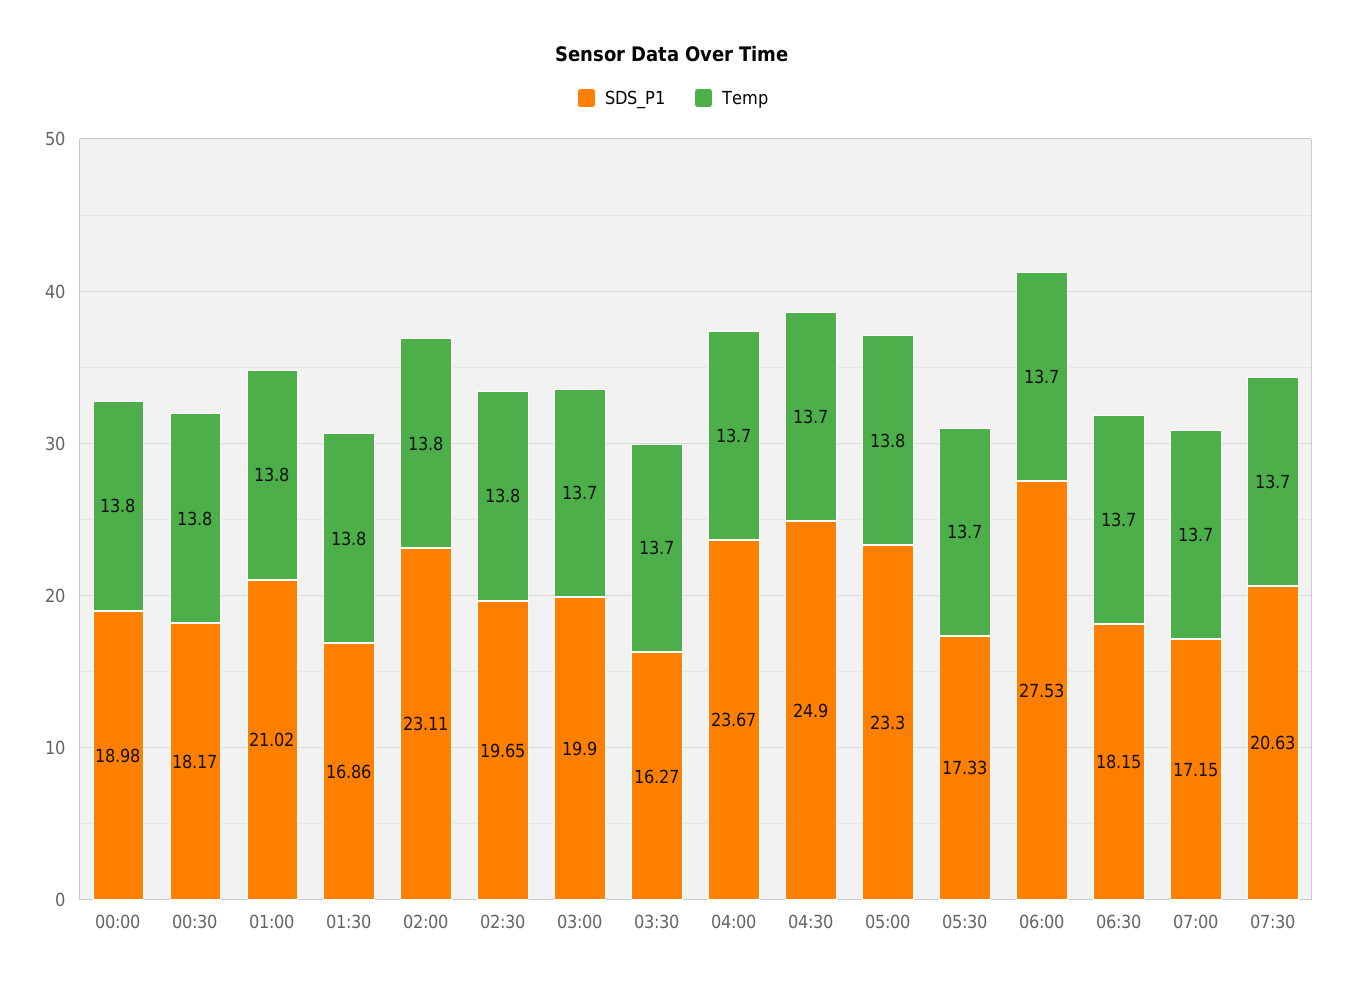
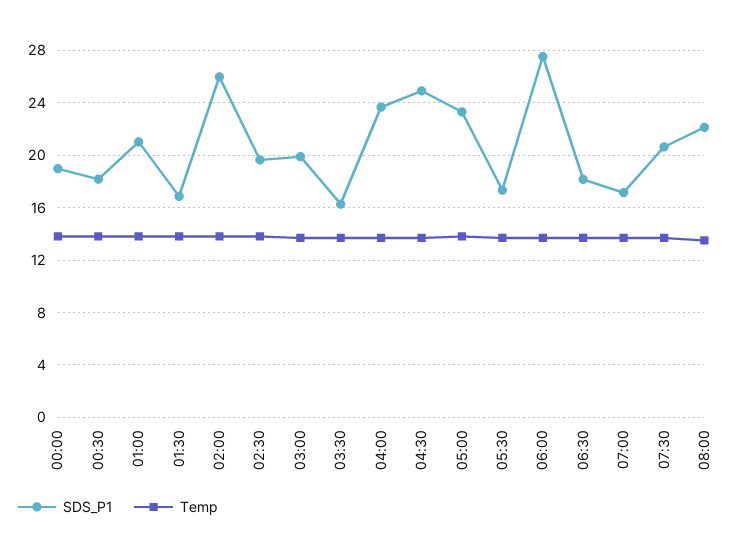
SDS_P1, 02:00: 23.11 -> 26
SDS_P1, 08:00: none -> 22
Temp, 08:00: none -> 13.5

